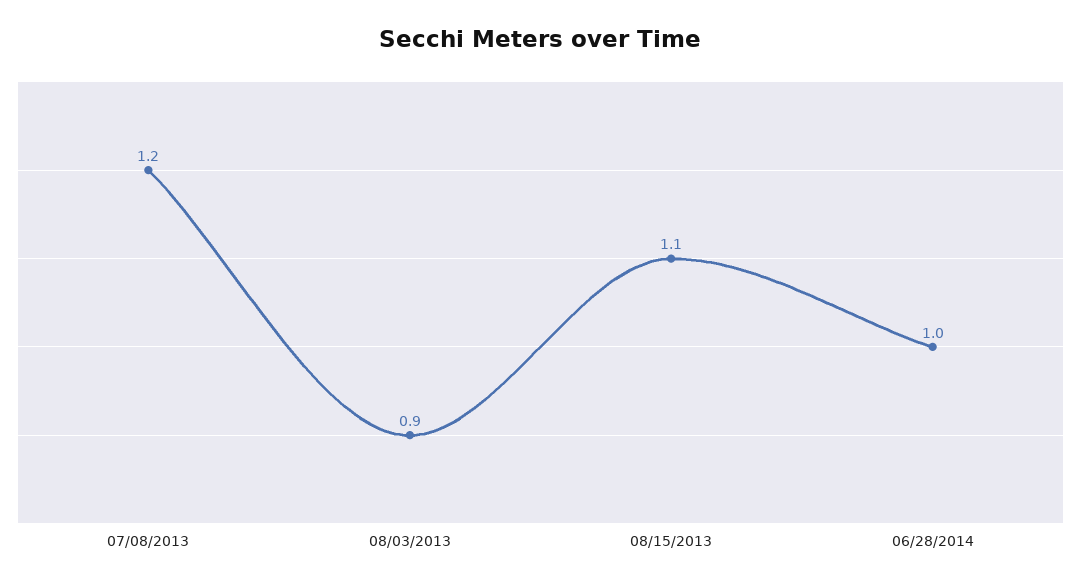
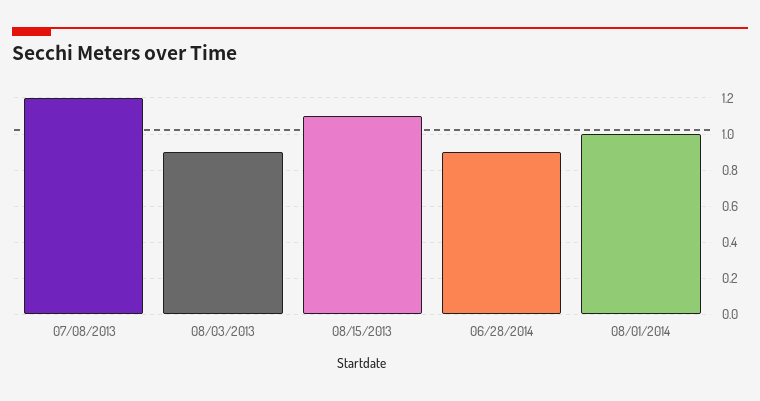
06/28/2014: 1 -> 0.9
08/01/2014: none -> 1

